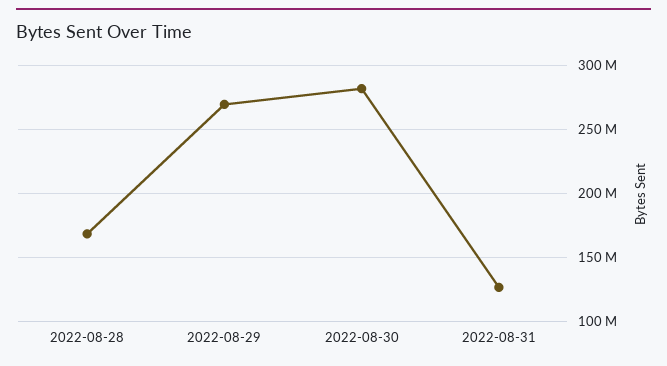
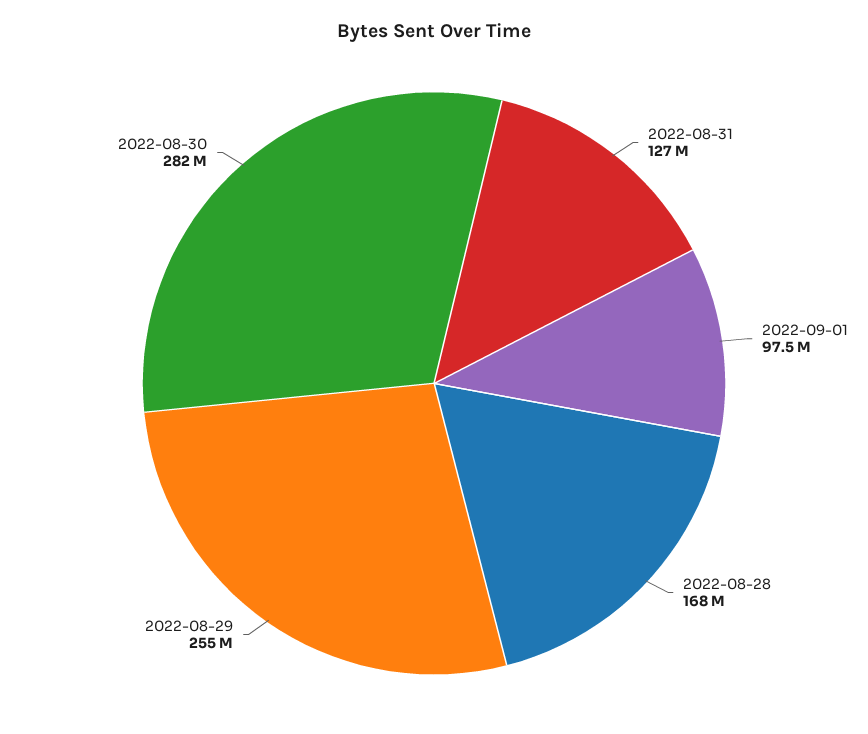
2022-08-29: 270000000 -> 255000000
2022-09-01: none -> 97500000

